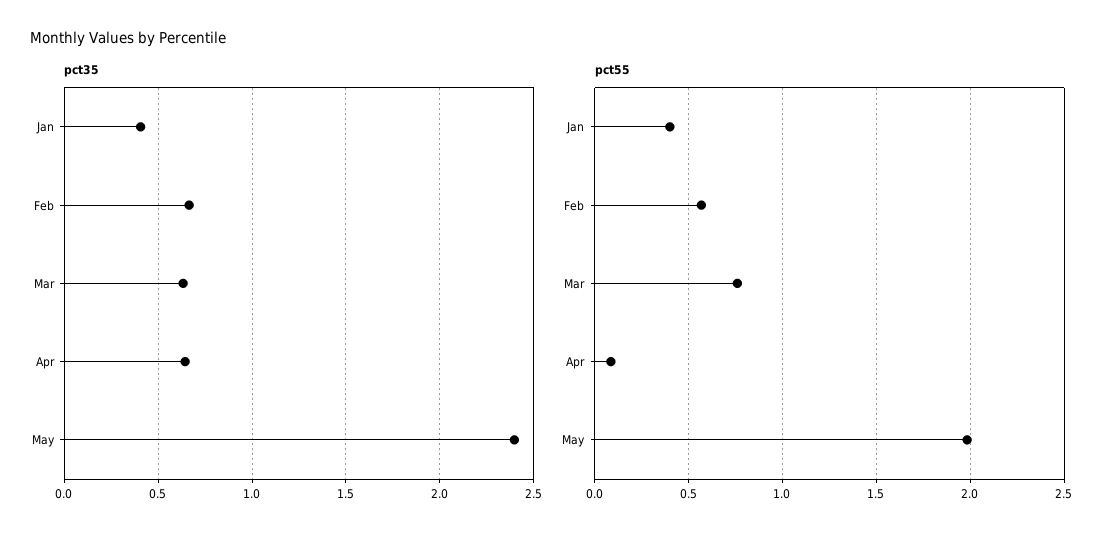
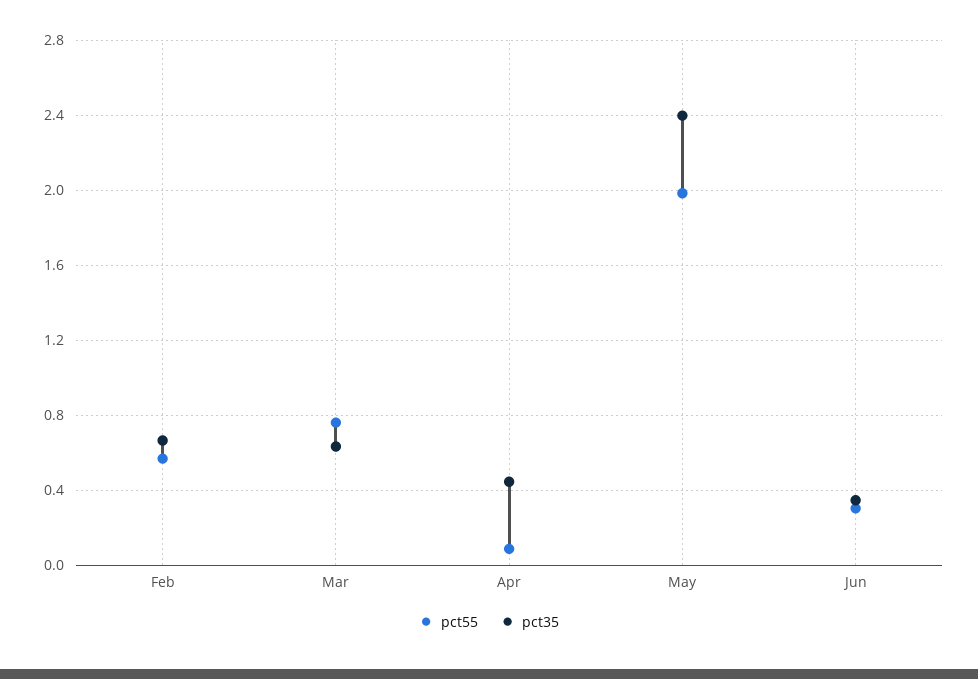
pct35, Jan: 0.4 -> none
pct35, Apr: 0.65 -> 0.45
pct55, Jan: 0.4 -> none
pct55, Jun: none -> 0.3
pct35, Jun: none -> 0.35

